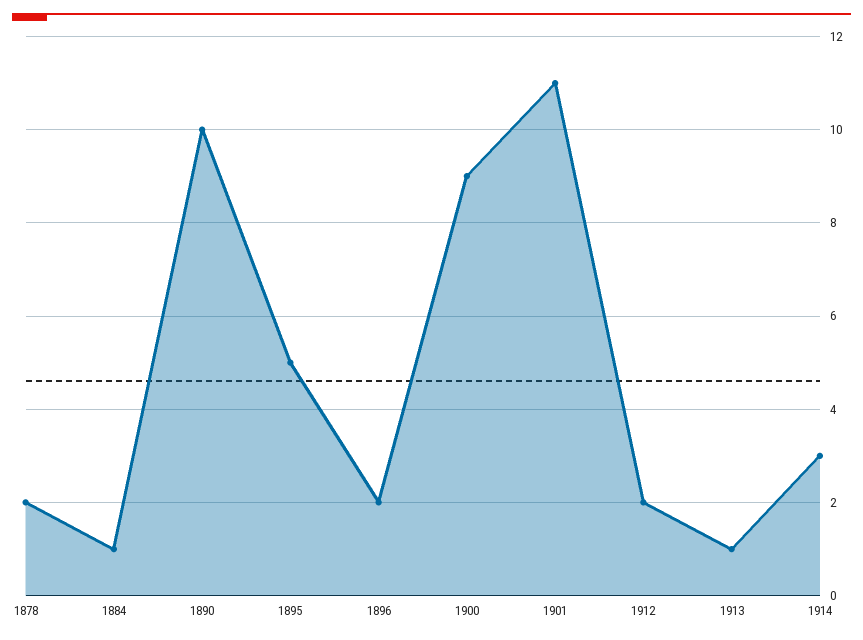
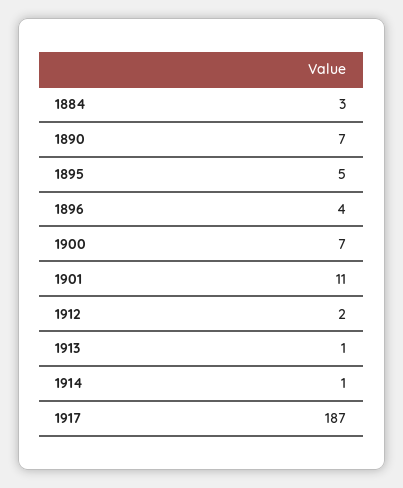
1878: 2 -> none
1884: 1 -> 3
1890: 10 -> 7
1896: 2 -> 4
1900: 9 -> 7
1914: 3 -> 1
1917: none -> 187

